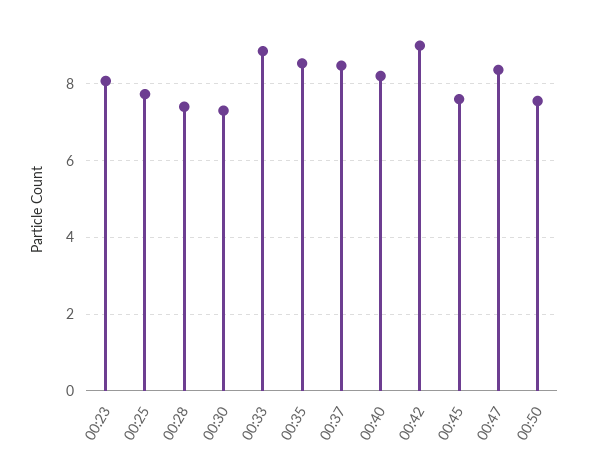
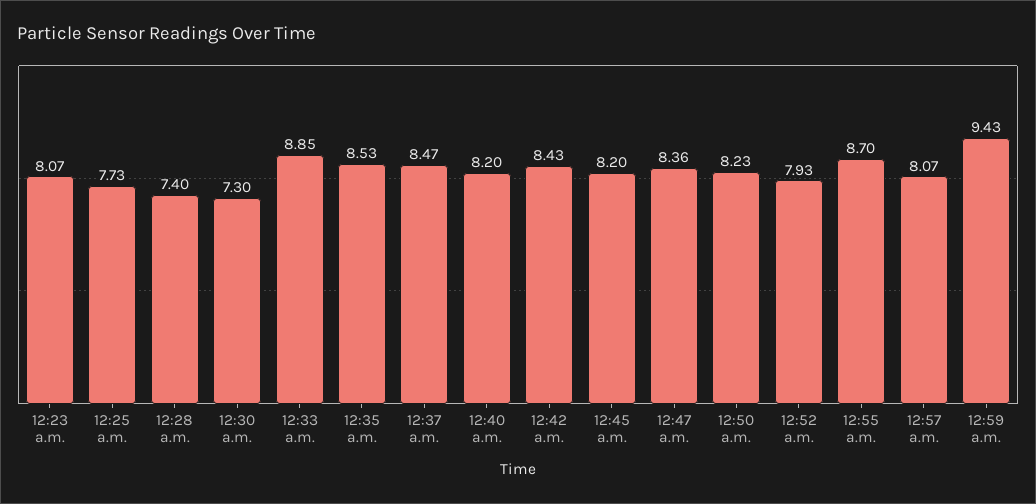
00:42: 9 -> 8.43
00:45: 7.6 -> 8.2
00:50: 7.6 -> 8.23
12:52 a.m.: none -> 7.93
12:55 a.m.: none -> 8.7
12:57 a.m.: none -> 8.07
12:59 a.m.: none -> 9.43

